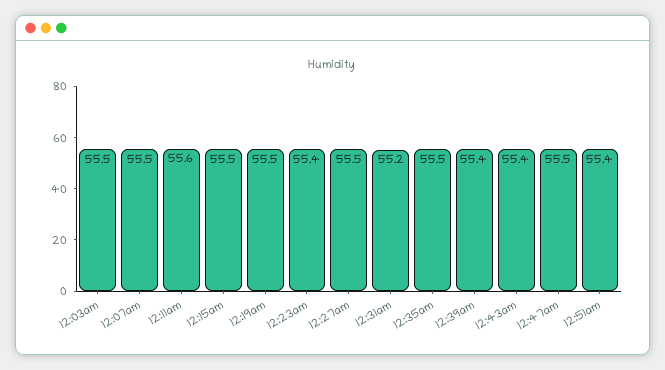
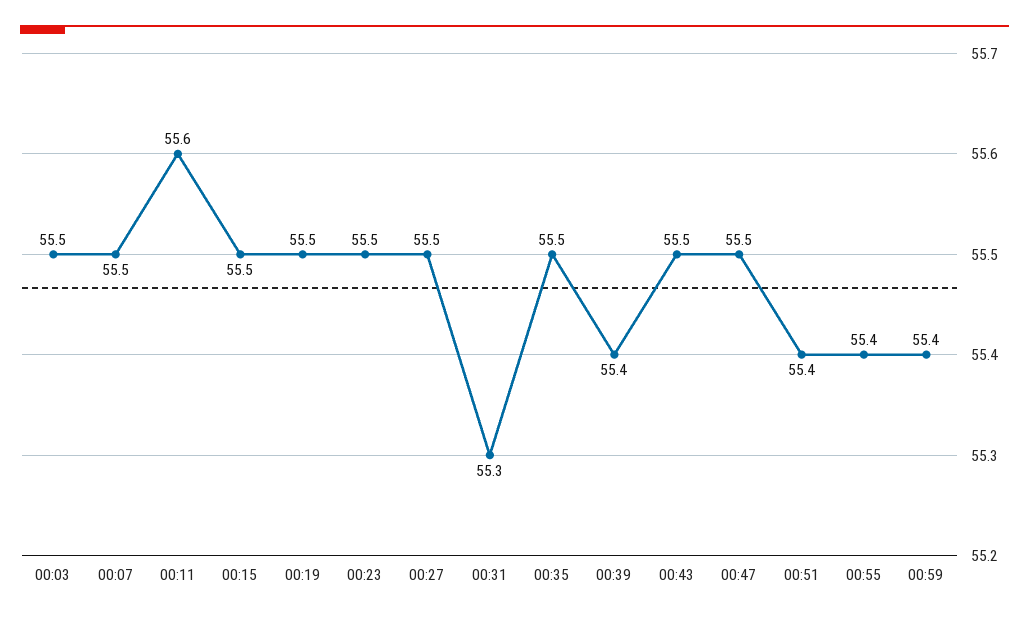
12:23am: 55.4 -> 55.5
12:31am: 55.2 -> 55.3
12:43am: 55.4 -> 55.5
00:55: none -> 55.4
00:59: none -> 55.4

